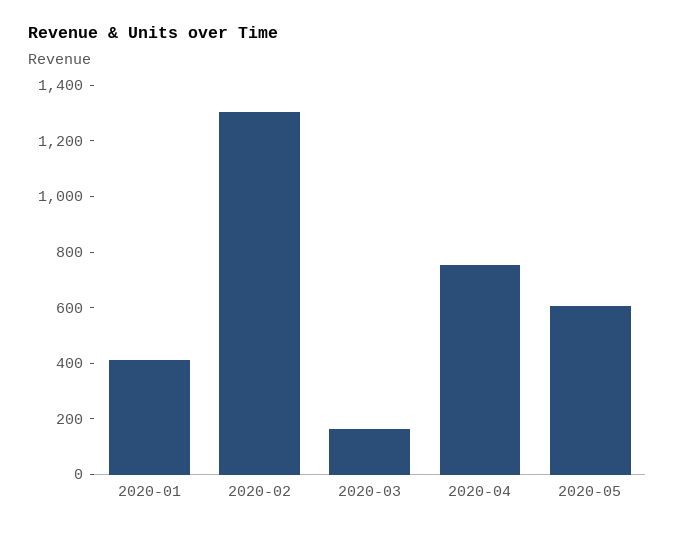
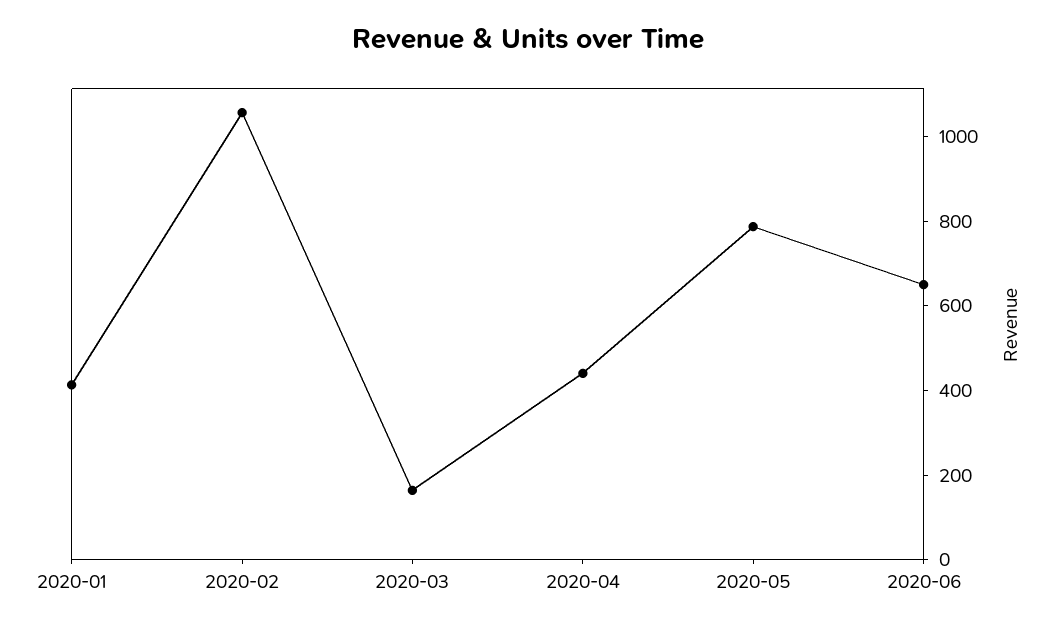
2020-02: 1300 -> 1050
2020-04: 750 -> 450
2020-05: 600 -> 800
2020-06: none -> 650

